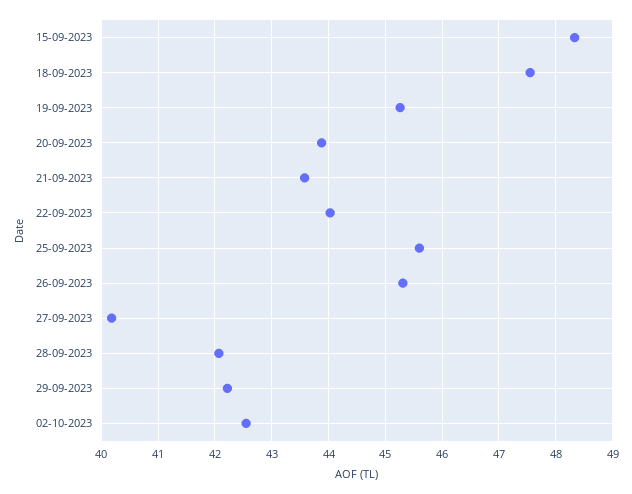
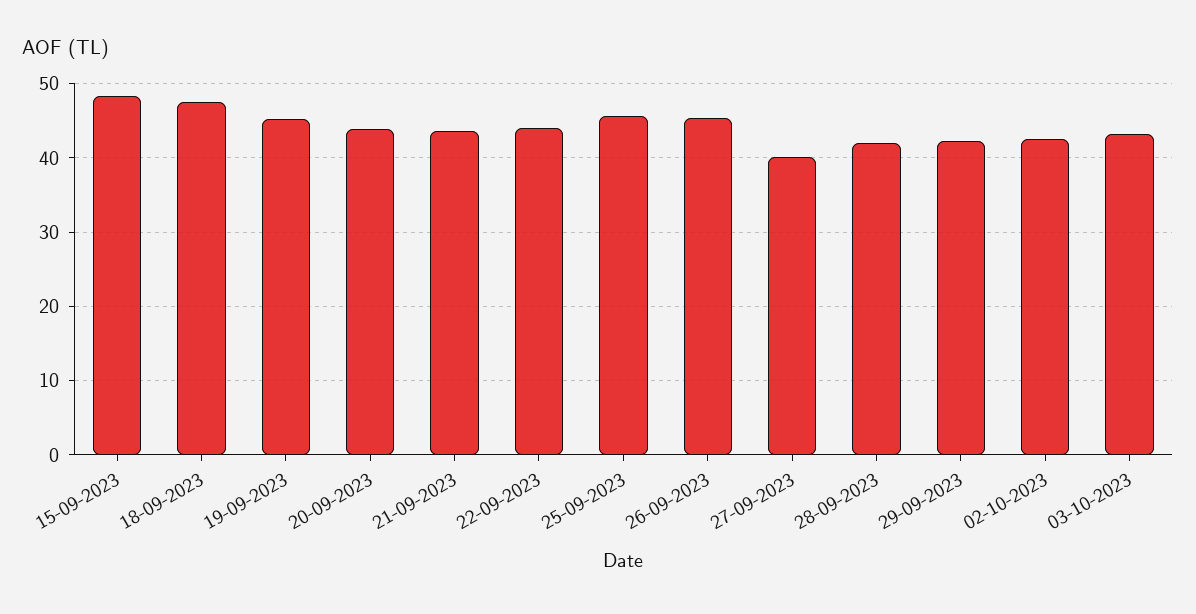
03-10-2023: none -> 43

